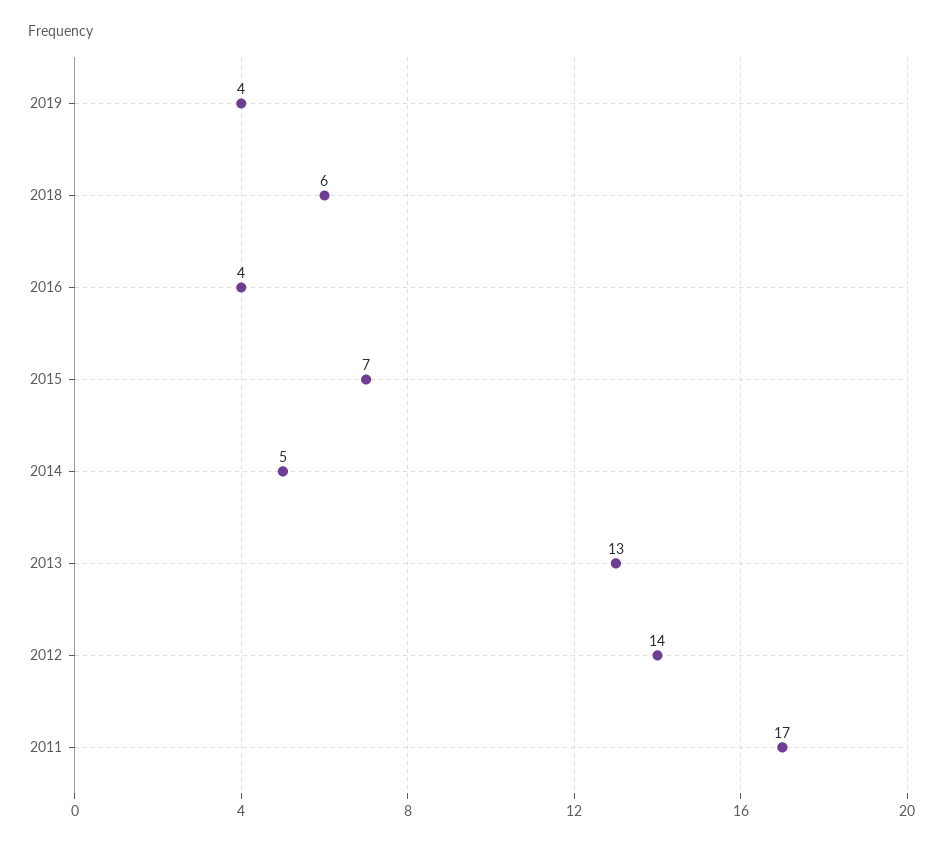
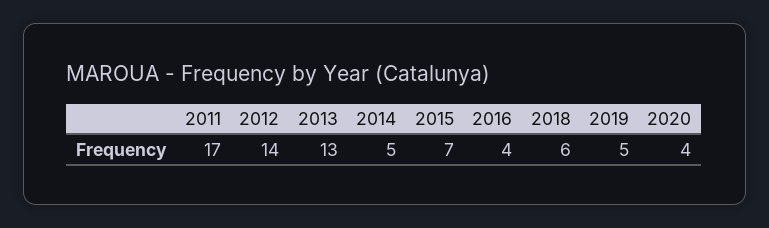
2019: 4 -> 5
2020: none -> 4

